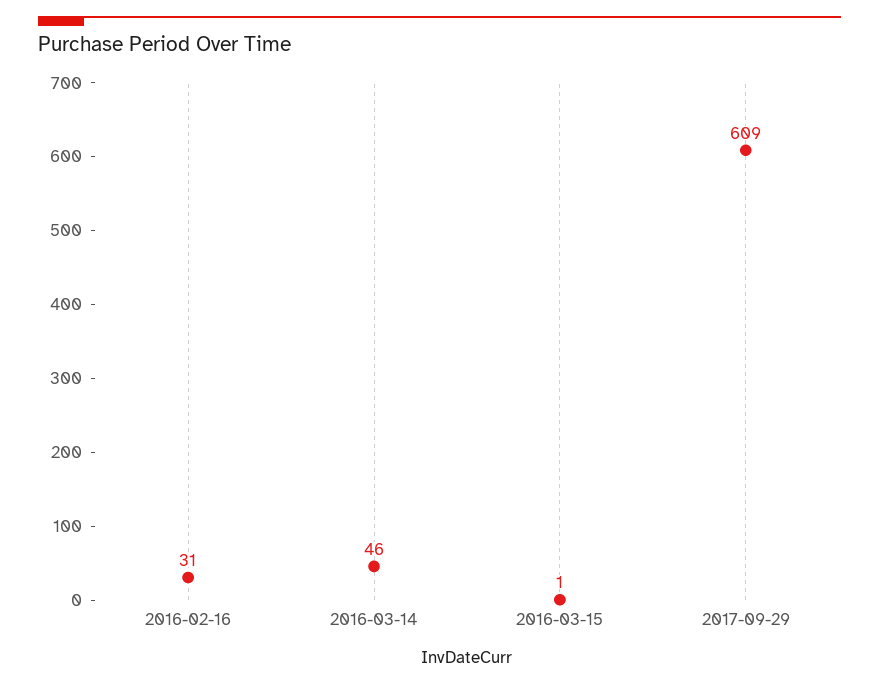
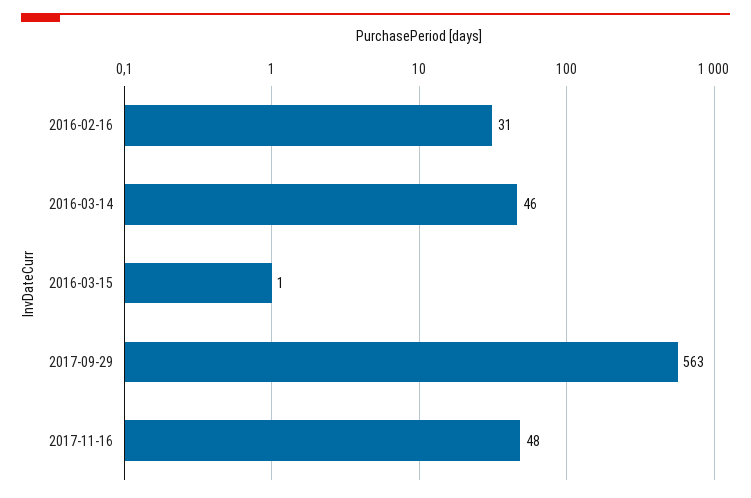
2017-09-29: 609 -> 563
2017-11-16: none -> 48

